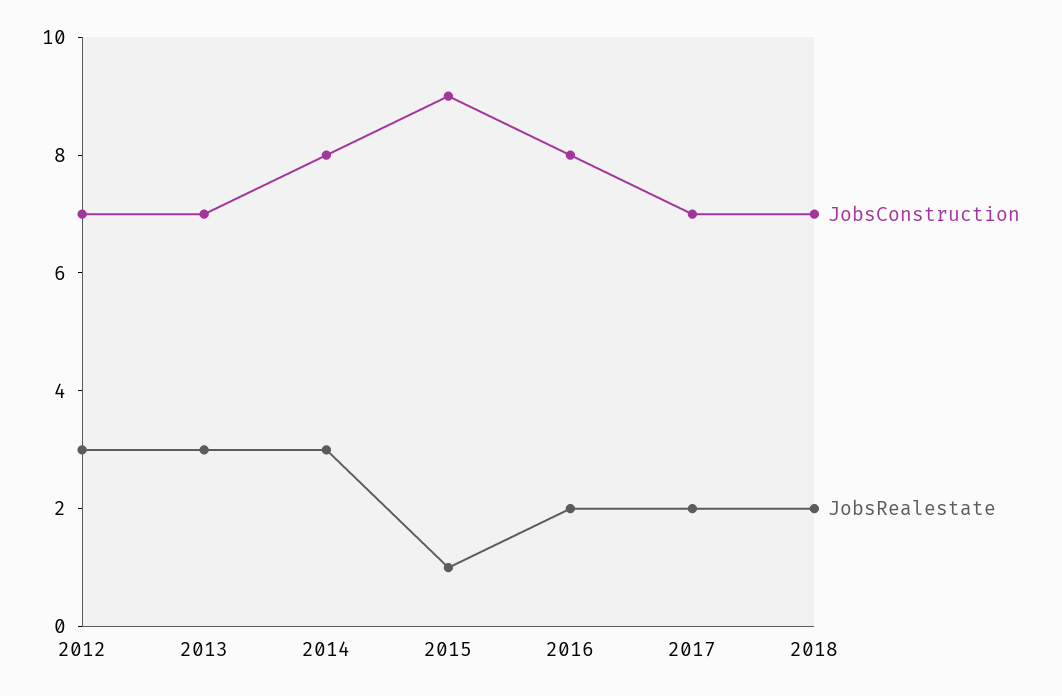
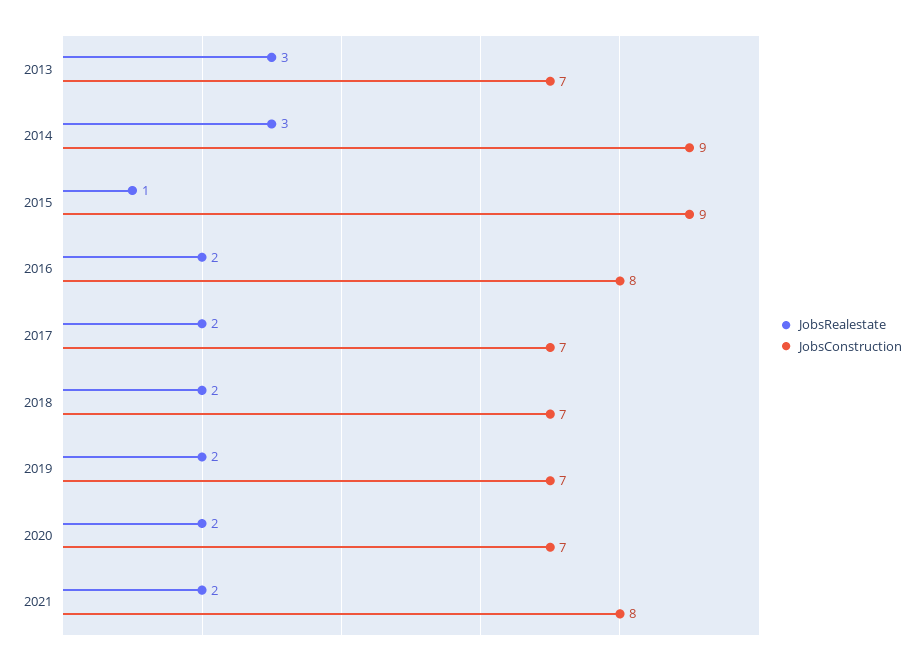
JobsConstruction, 2012: 7 -> none
JobsRealestate, 2012: 3 -> none
JobsConstruction, 2014: 8 -> 9
JobsRealestate, 2019: none -> 2
JobsConstruction, 2019: none -> 7
JobsRealestate, 2020: none -> 2
JobsConstruction, 2020: none -> 7
JobsRealestate, 2021: none -> 2
JobsConstruction, 2021: none -> 8

